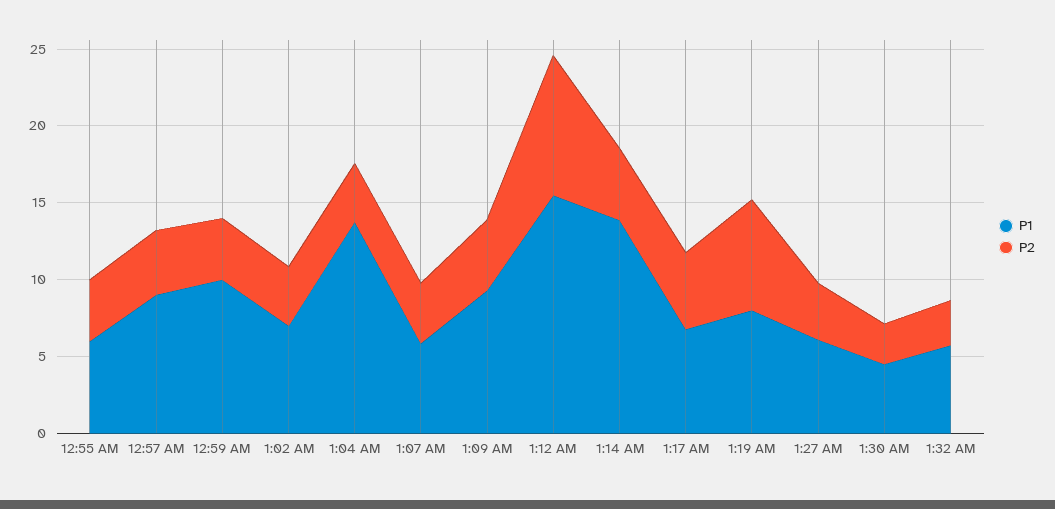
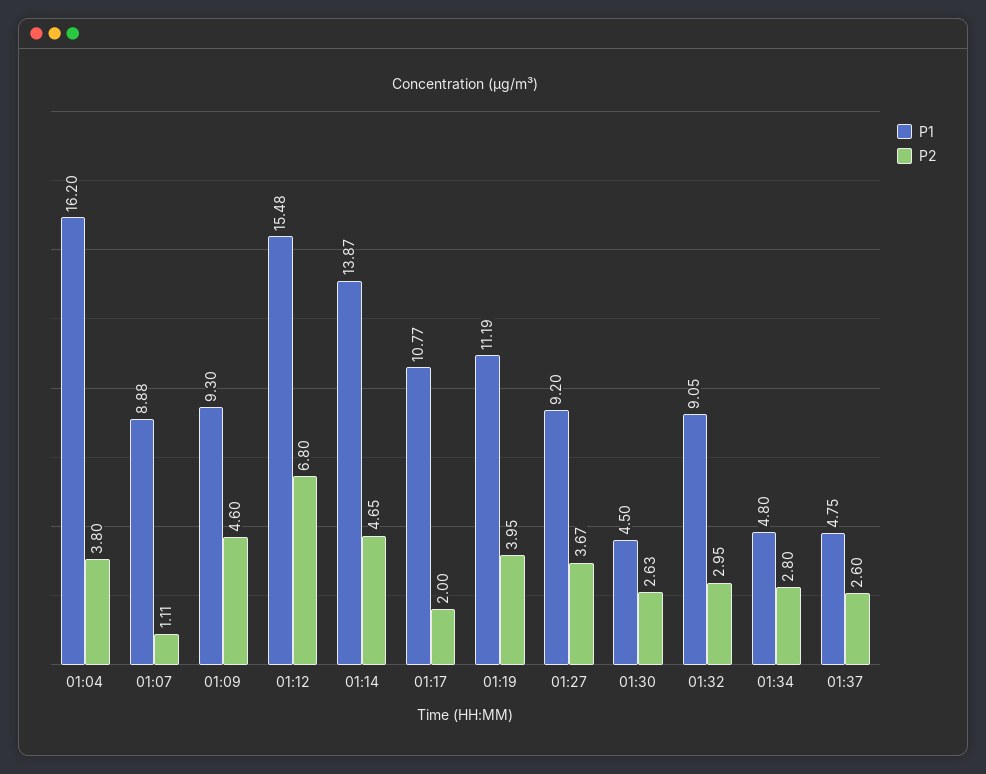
P1, 12:55 AM: 6 -> none
P2, 12:55 AM: 4 -> none
P1, 12:57 AM: 9 -> none
P2, 12:57 AM: 4 -> none
P1, 12:59 AM: 10 -> none
P2, 12:59 AM: 4 -> none
P1, 1:02 AM: 7 -> none
P2, 1:02 AM: 4 -> none
P1, 1:04 AM: 14 -> 16.2
P1, 1:07 AM: 6 -> 8.88
P2, 1:07 AM: 4 -> 1.11
P2, 1:12 AM: 9 -> 6.8
P1, 1:17 AM: 7 -> 10.77
P2, 1:17 AM: 5 -> 2
P1, 1:19 AM: 8 -> 11.19
P2, 1:19 AM: 7 -> 3.95
P1, 1:27 AM: 6 -> 9.2
P1, 1:32 AM: 6 -> 9.05
P1, 01:34: none -> 4.8
P2, 01:34: none -> 2.8
P1, 01:37: none -> 4.75
P2, 01:37: none -> 2.6

